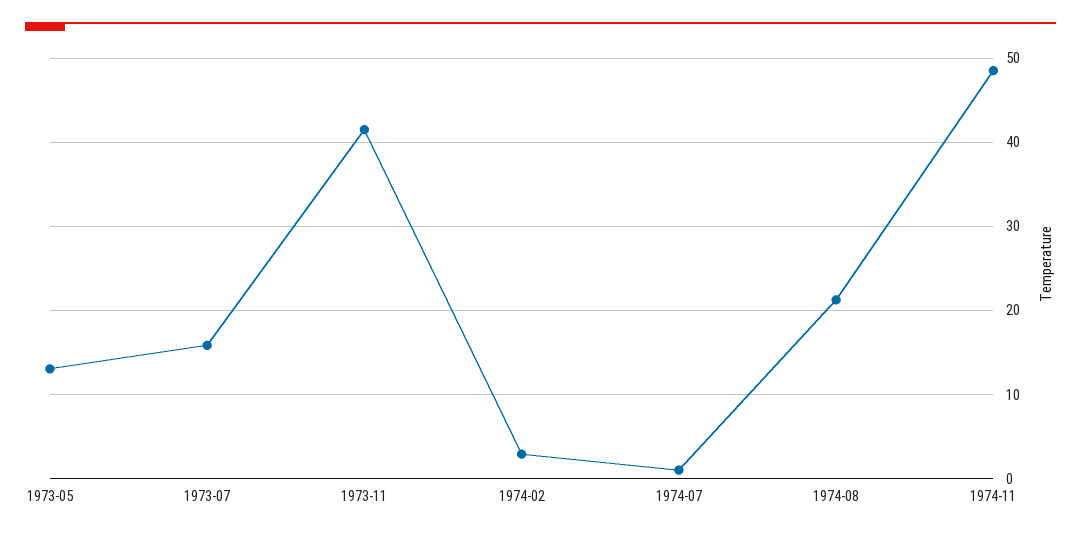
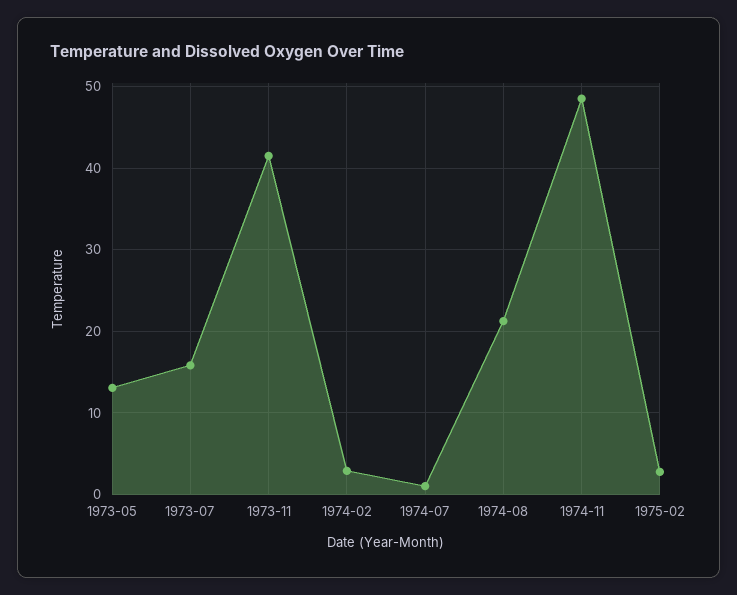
1975-02: none -> 3

